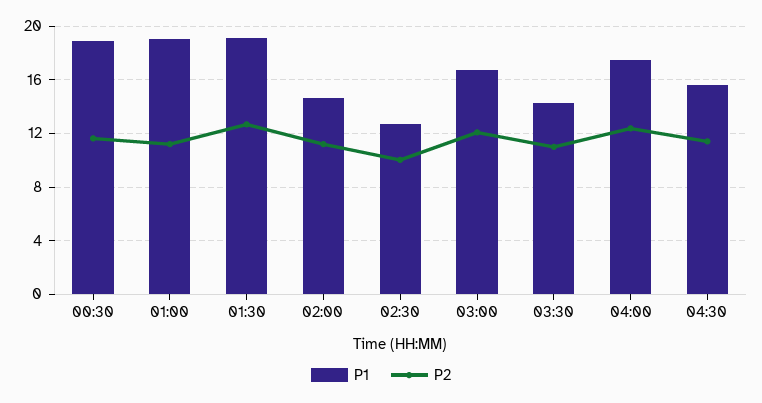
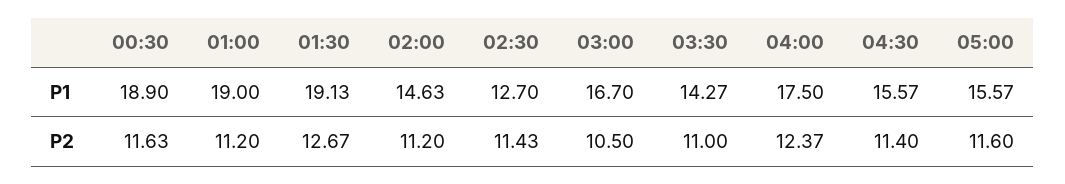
P2, 02:30: 10 -> 11.43
P2, 03:00: 12 -> 10.5
P1, 05:00: none -> 15.57
P2, 05:00: none -> 11.6

